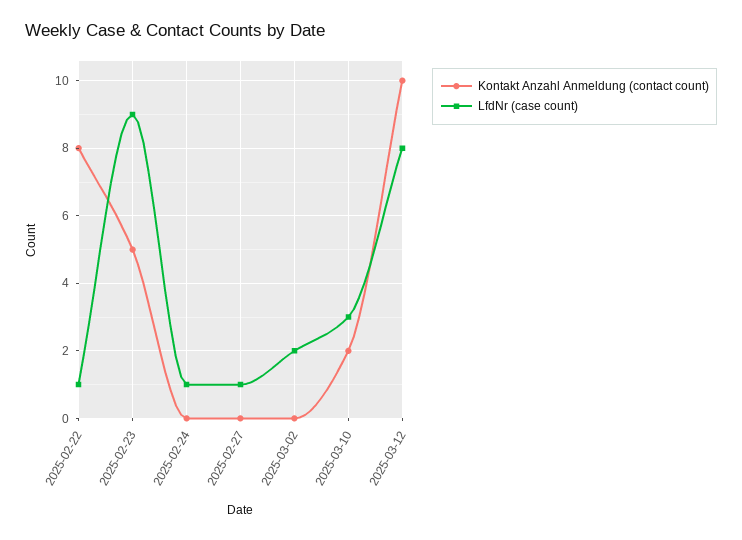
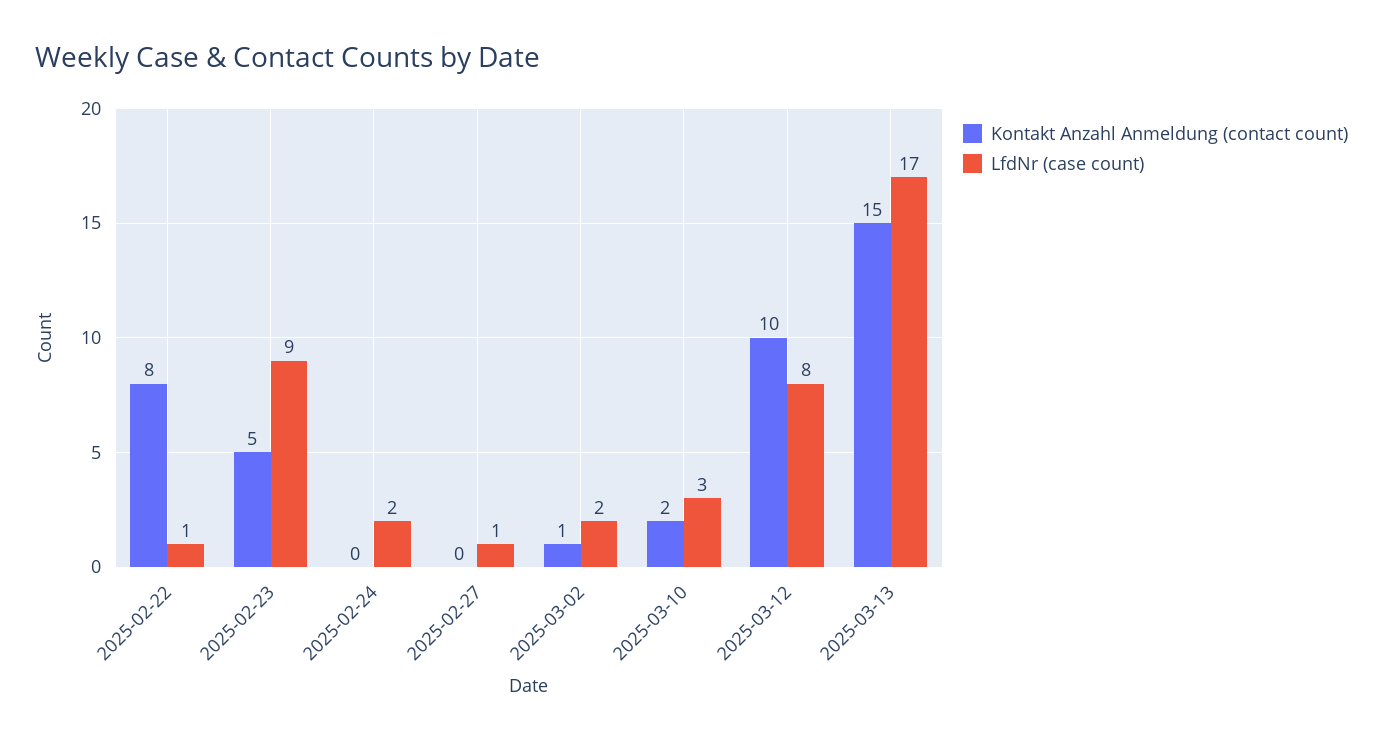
LfdNr (case count), 2025-02-24: 1 -> 2
Kontakt Anzahl Anmeldung (contact count), 2025-03-02: 0 -> 1
Kontakt Anzahl Anmeldung (contact count), 2025-03-13: none -> 15
LfdNr (case count), 2025-03-13: none -> 17

